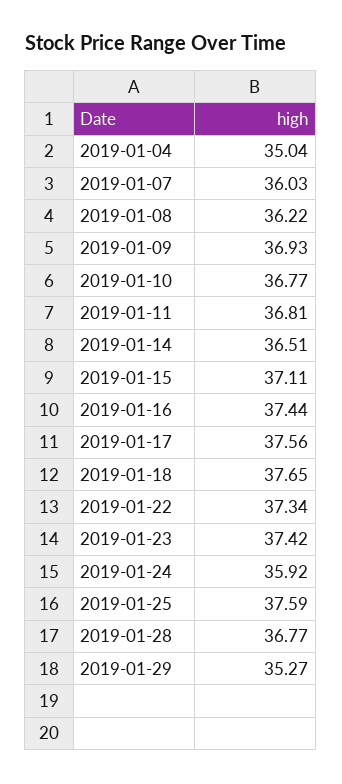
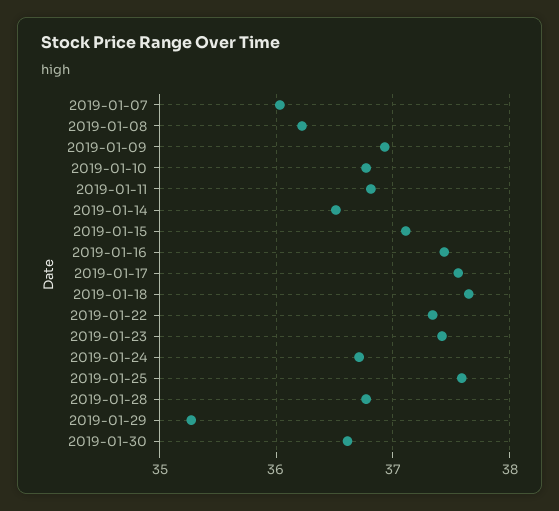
2019-01-04: 35.04 -> none
2019-01-24: 35.92 -> 36.7
2019-01-30: none -> 36.6

